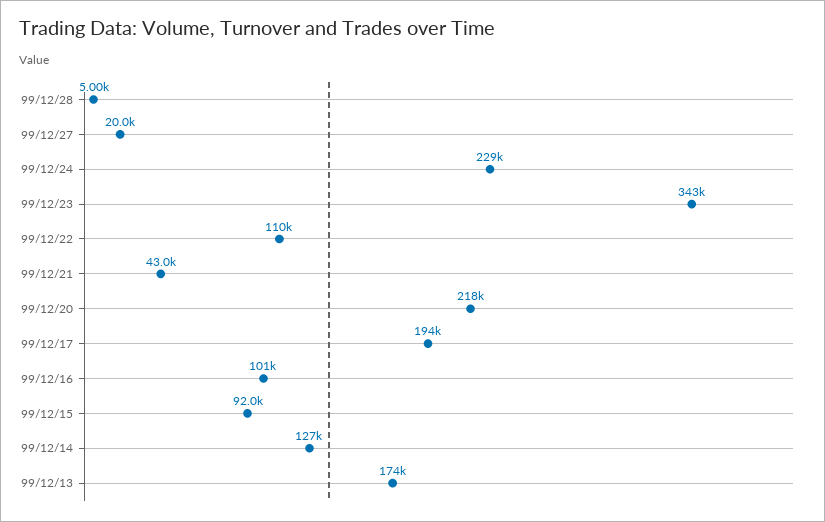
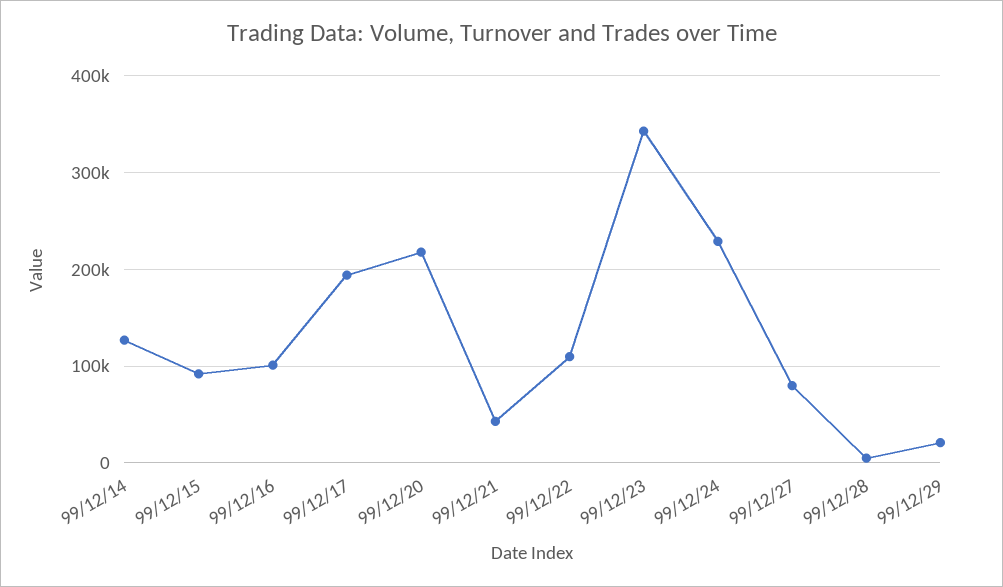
99/12/27: 20000 -> 80000
99/12/13: 174000 -> none
99/12/29: none -> 20000

